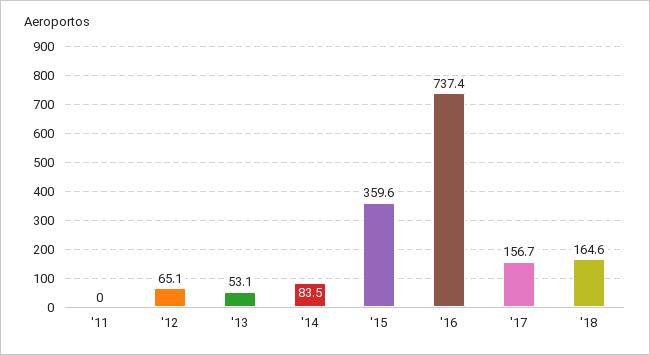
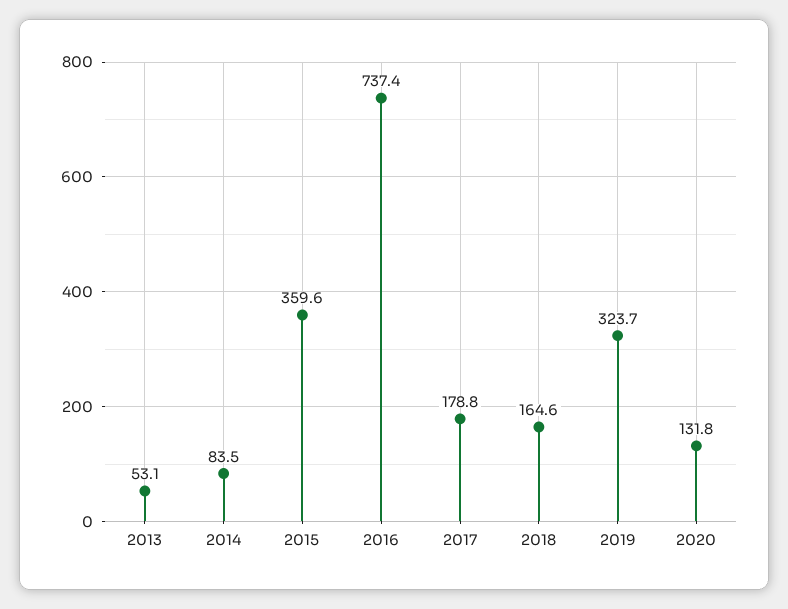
'11: 0 -> none
'12: 65.1 -> none
'17: 156.7 -> 178.8
2019: none -> 323.7
2020: none -> 131.8

